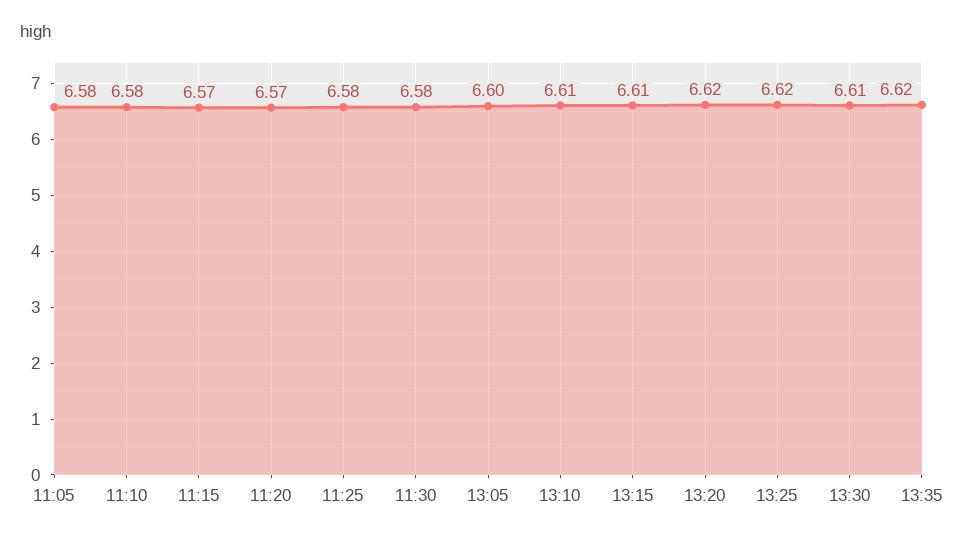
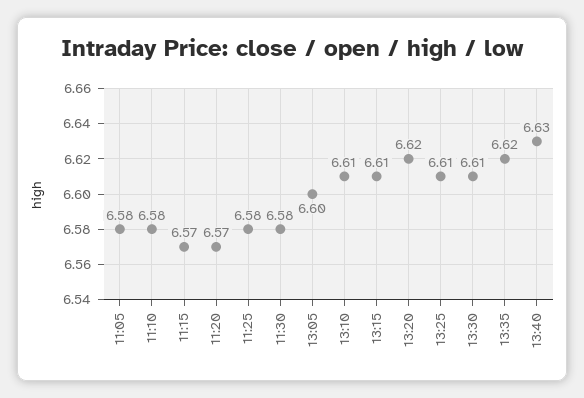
13:25: 6.62 -> 6.61
13:40: none -> 6.63

